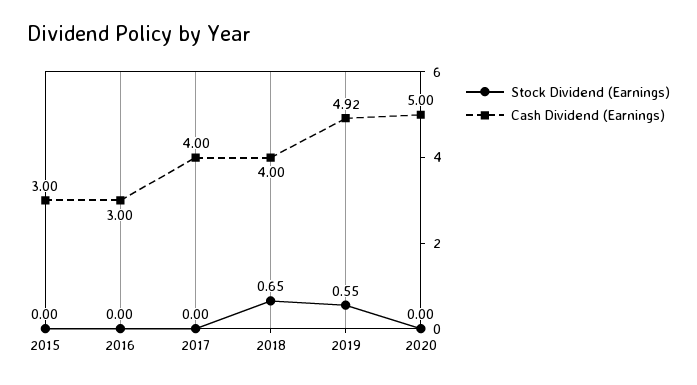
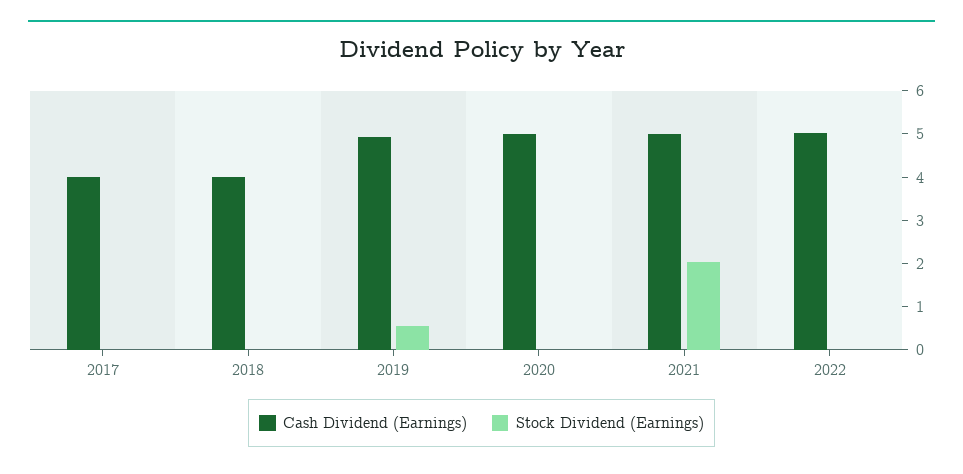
Stock Dividend (Earnings), 2015: 0 -> none
Cash Dividend (Earnings), 2015: 3 -> none
Stock Dividend (Earnings), 2016: 0 -> none
Cash Dividend (Earnings), 2016: 3 -> none
Stock Dividend (Earnings), 2018: 0.65 -> 0
Cash Dividend (Earnings), 2021: none -> 5
Stock Dividend (Earnings), 2021: none -> 2
Cash Dividend (Earnings), 2022: none -> 5
Stock Dividend (Earnings), 2022: none -> 0

